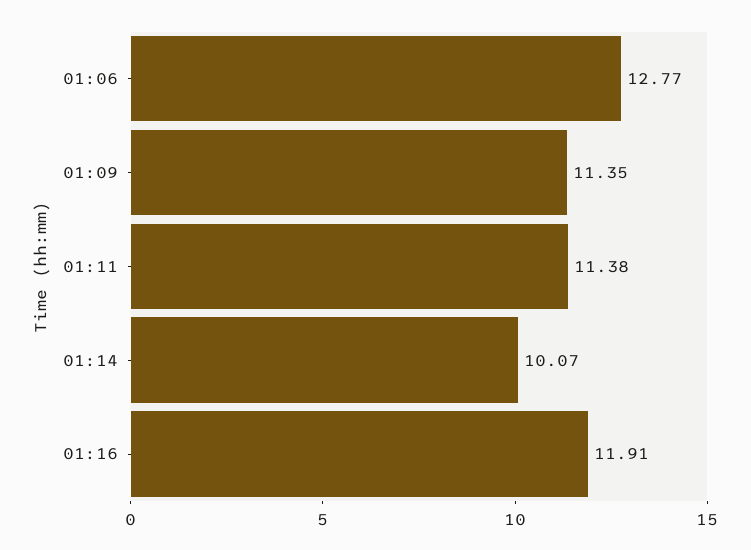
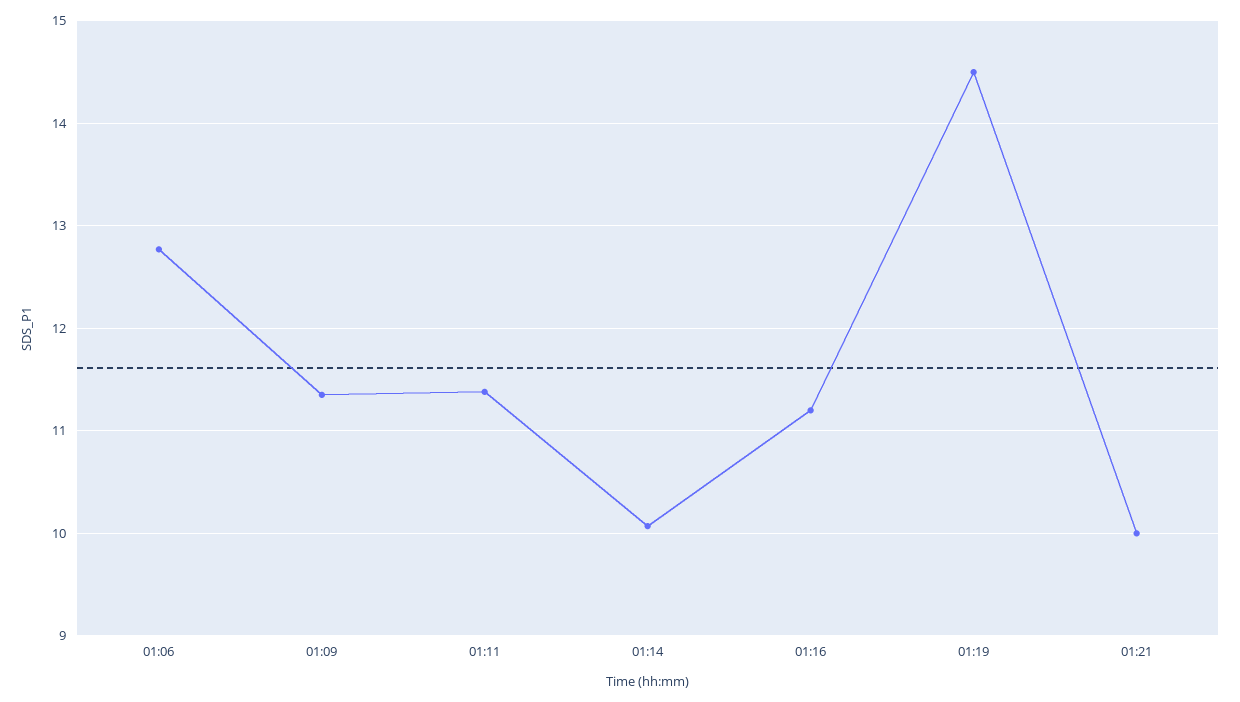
01:16: 11.91 -> 11.2
01:19: none -> 14.5
01:21: none -> 10

